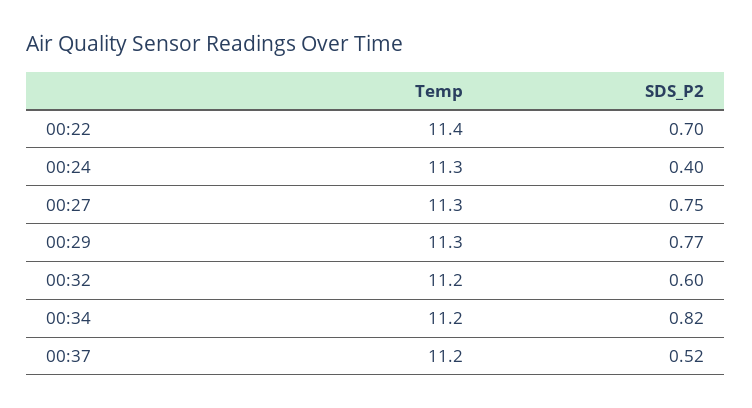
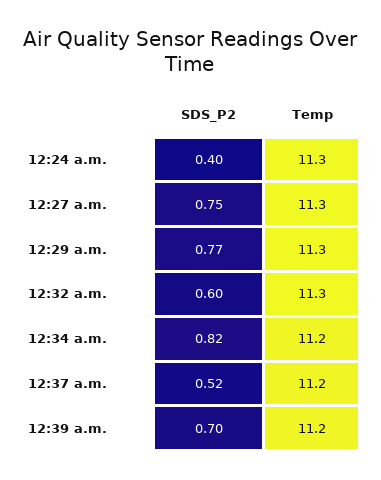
Temp, 00:22: 11.4 -> none
SDS_P2, 00:22: 0.7 -> none
Temp, 00:32: 11.2 -> 11.3
SDS_P2, 12:39 a.m.: none -> 0.7
Temp, 12:39 a.m.: none -> 11.2

